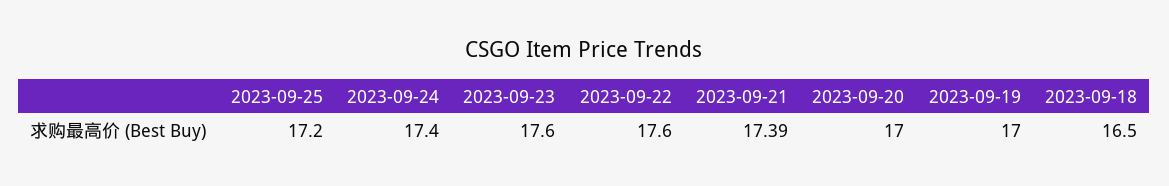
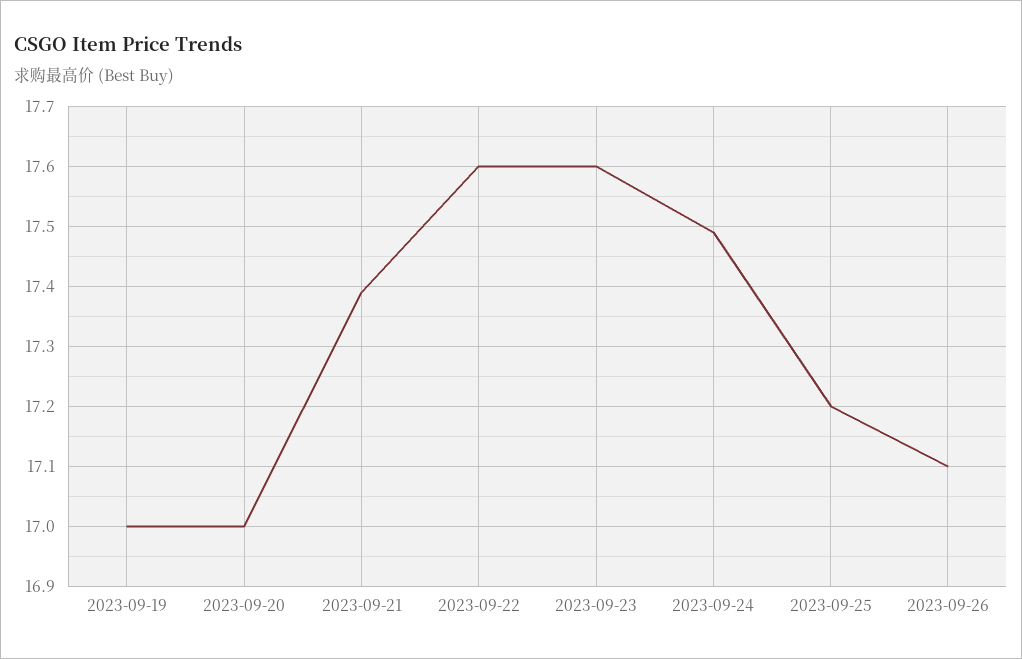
2023-09-24: 17.4 -> 17.49
2023-09-18: 16.5 -> none
2023-09-26: none -> 17.1

